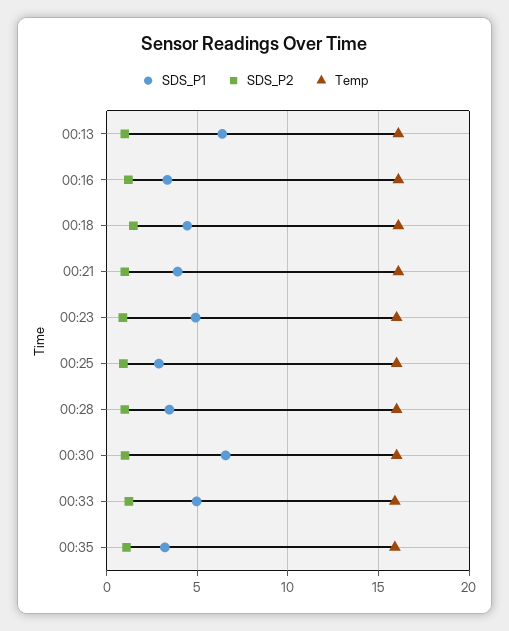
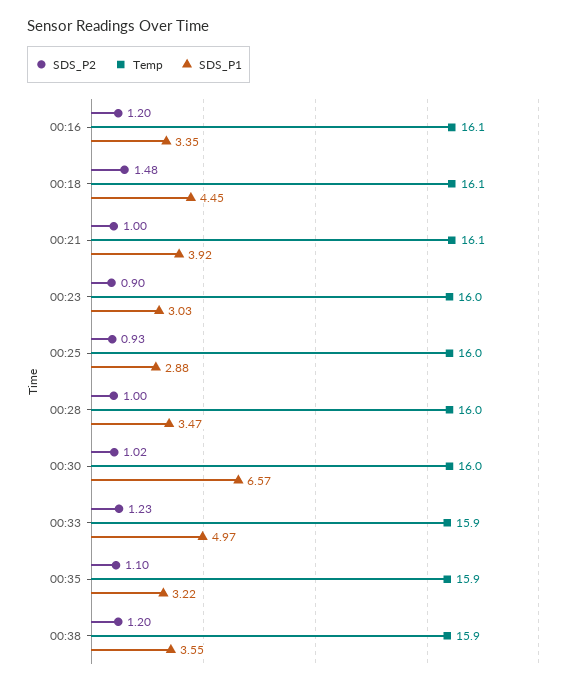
SDS_P1, 00:13: 6.5 -> none
SDS_P2, 00:13: 1 -> none
Temp, 00:13: 16 -> none
SDS_P1, 00:23: 5 -> 3.03
SDS_P2, 00:38: none -> 1.2
Temp, 00:38: none -> 15.9
SDS_P1, 00:38: none -> 3.55

